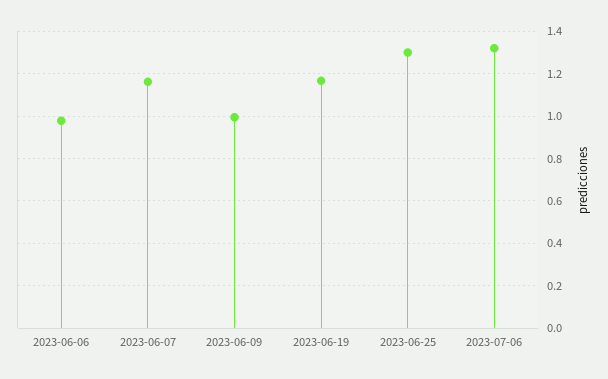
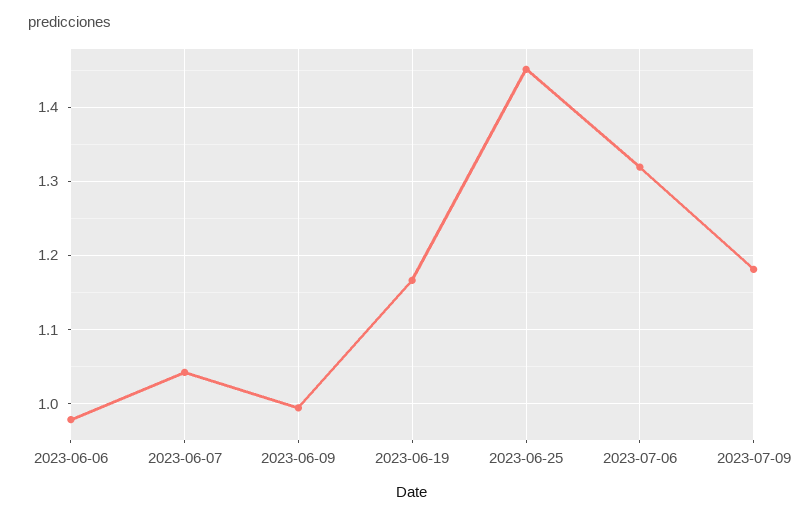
2023-06-07: 1.15 -> 1.04
2023-06-25: 1.3 -> 1.45
2023-07-09: none -> 1.18

